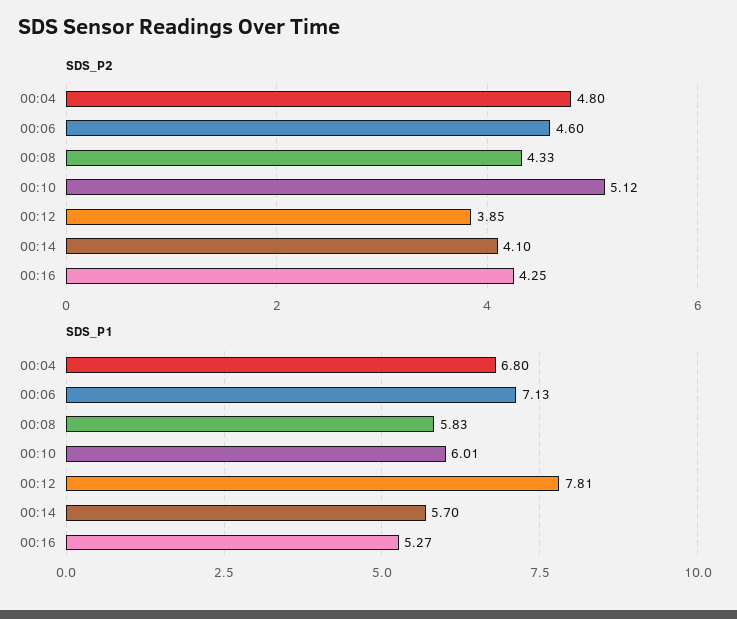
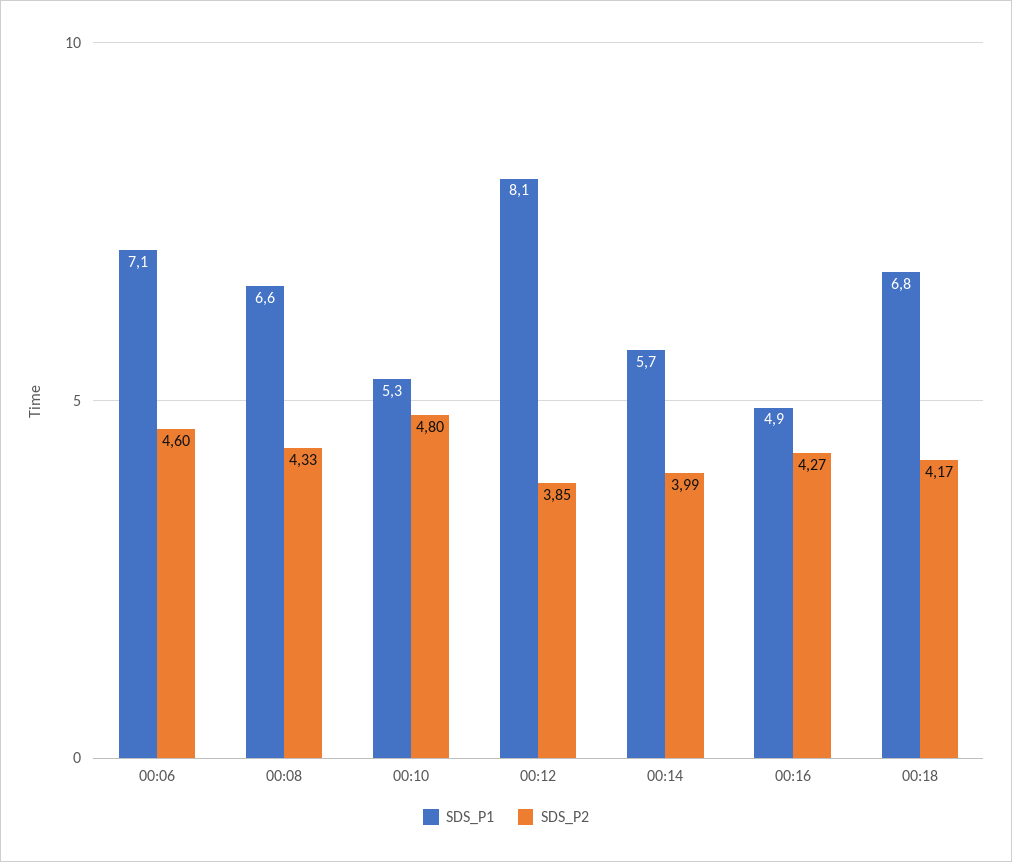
SDS_P2, 00:04: 4.8 -> none
SDS_P2, 00:10: 5.12 -> 4.8
SDS_P2, 00:14: 4.1 -> 3.99
SDS_P2, 00:16: 4.25 -> 4.27
SDS_P1, 00:04: 6.8 -> none
SDS_P1, 00:08: 5.83 -> 6.6
SDS_P1, 00:10: 6.01 -> 5.3
SDS_P1, 00:12: 7.81 -> 8.1
SDS_P1, 00:16: 5.27 -> 4.9
SDS_P1, 00:18: none -> 6.8
SDS_P2, 00:18: none -> 4.17

